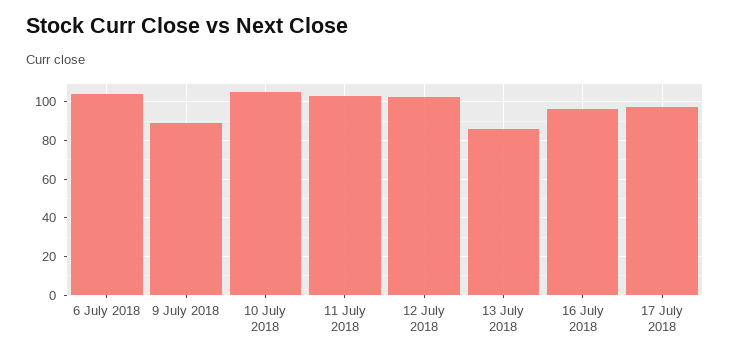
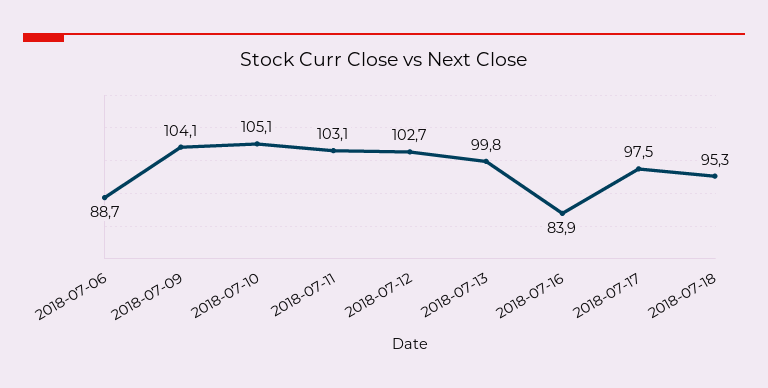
6 July 2018: 105 -> 88.7
9 July 2018: 90 -> 104.1
13 July 2018: 85 -> 99.8
16 July 2018: 95 -> 83.9
2018-07-18: none -> 95.3

